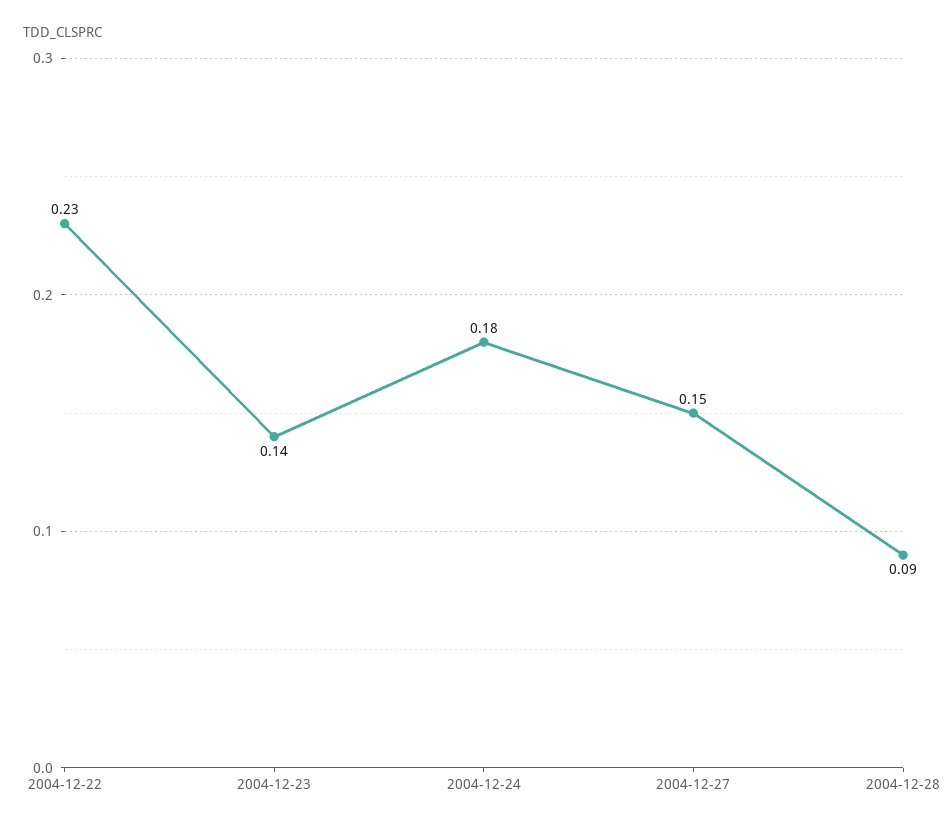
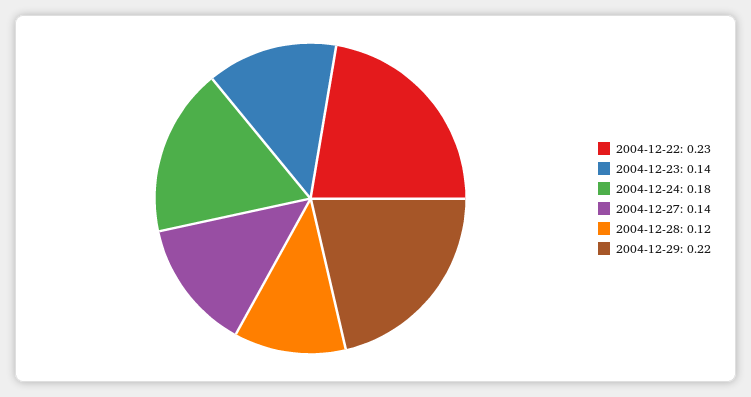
2004-12-27: 0.15 -> 0.14
2004-12-28: 0.09 -> 0.12
2004-12-29: none -> 0.22

